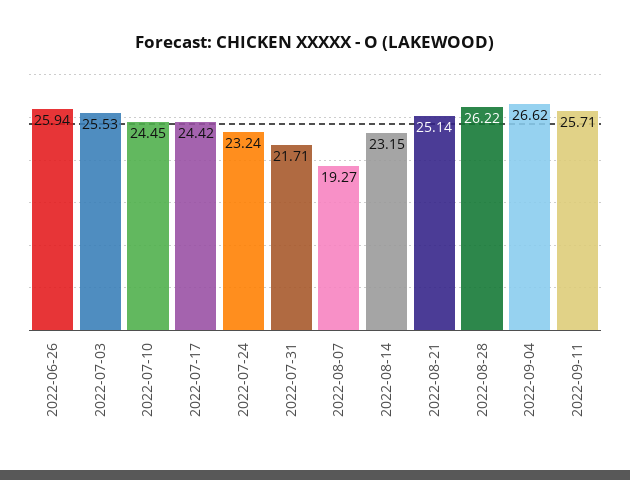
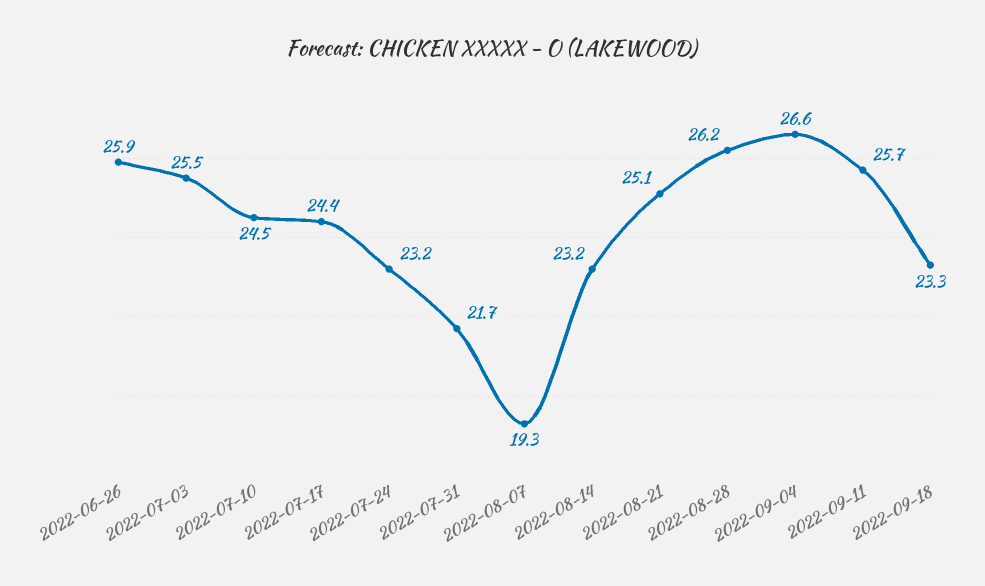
2022-09-18: none -> 23.3

